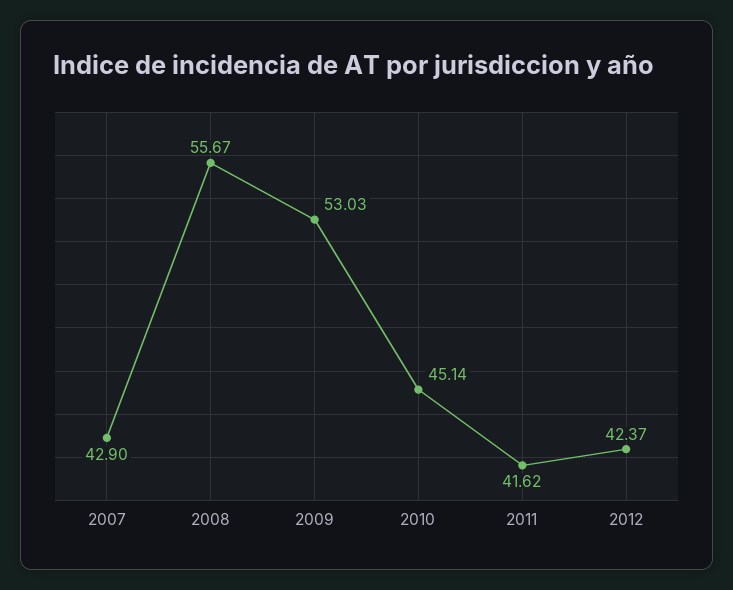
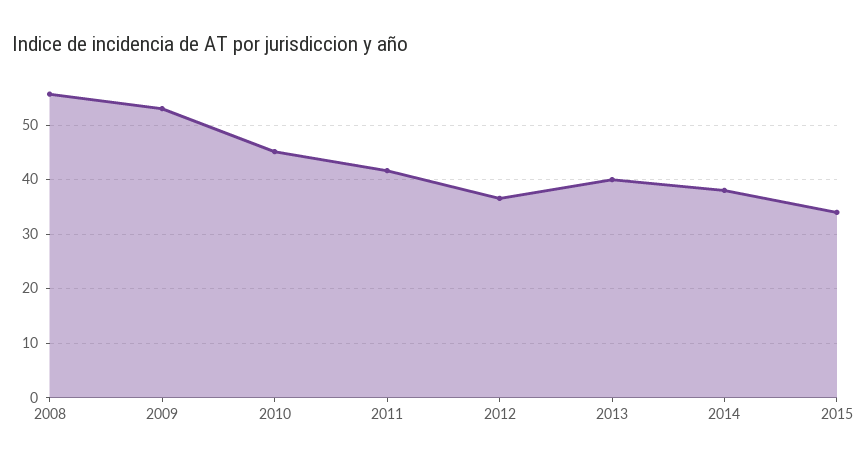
2007: 42.9 -> none
2012: 42.37 -> 36
2013: none -> 40
2014: none -> 38
2015: none -> 34

